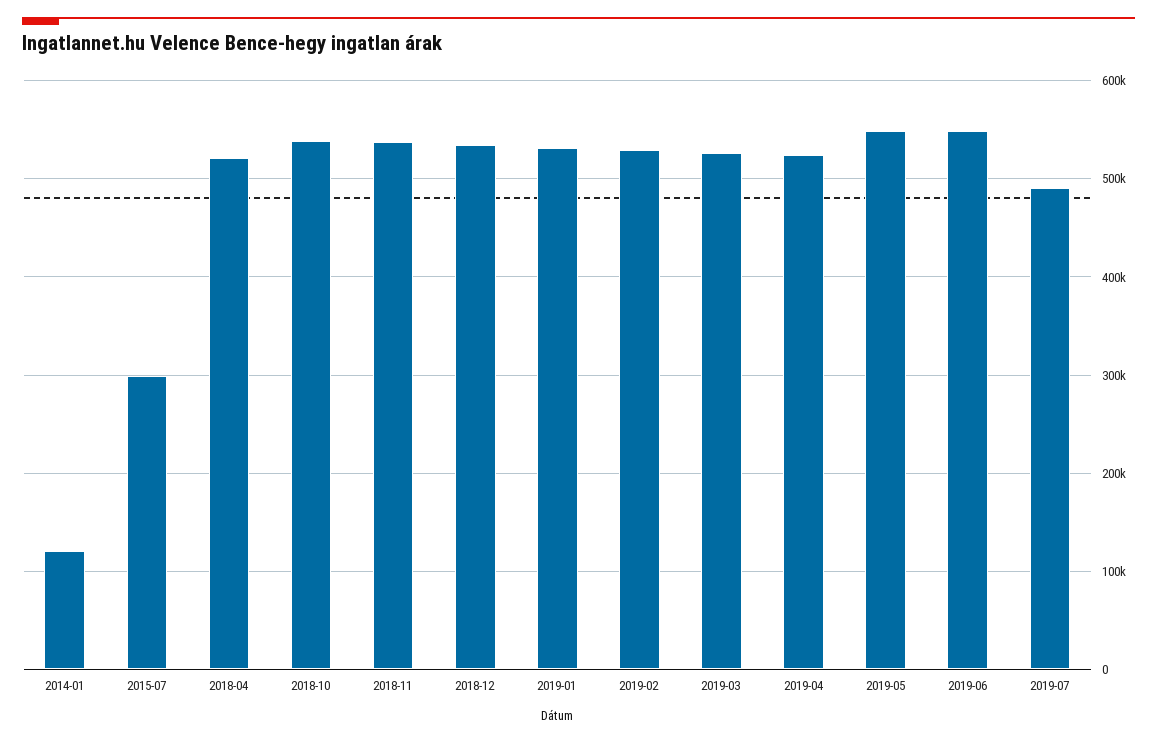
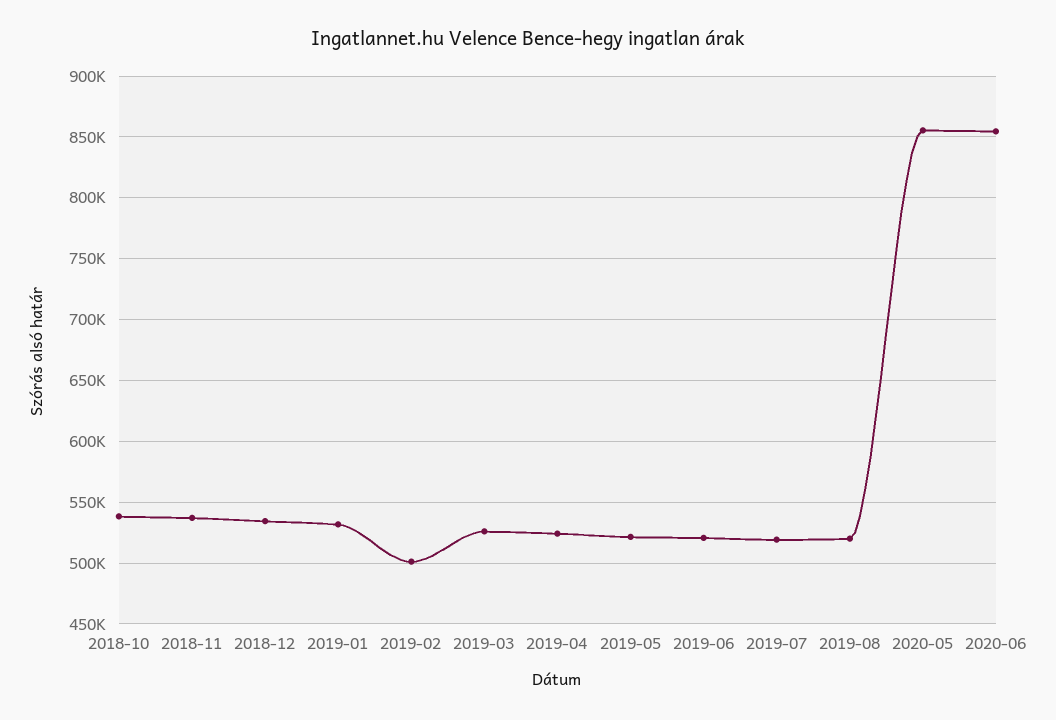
2014-01: 120000 -> none
2015-07: 300000 -> none
2018-04: 520000 -> none
2019-02: 530000 -> 500000
2019-05: 550000 -> 520000
2019-06: 550000 -> 520000
2019-07: 490000 -> 520000
2019-08: none -> 520000
2020-05: none -> 855000
2020-06: none -> 855000

